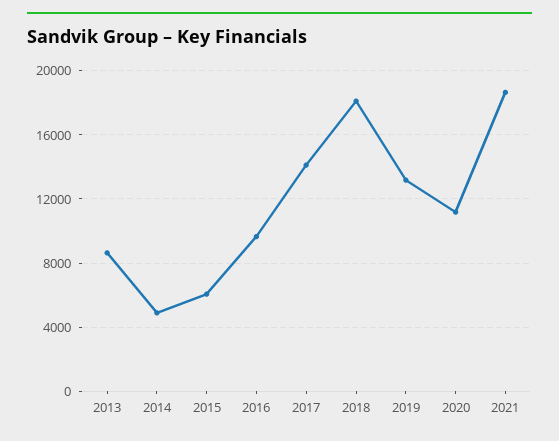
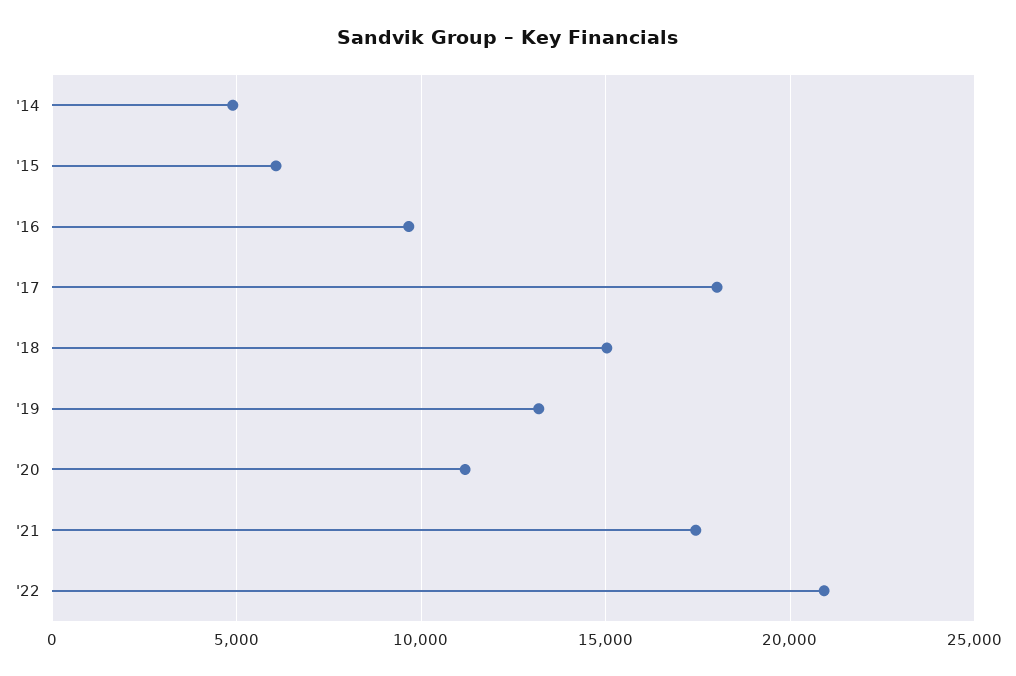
2013: 8500 -> none
2017: 14000 -> 18000
2018: 18000 -> 15000
2021: 18500 -> 17500
'22: none -> 21000

